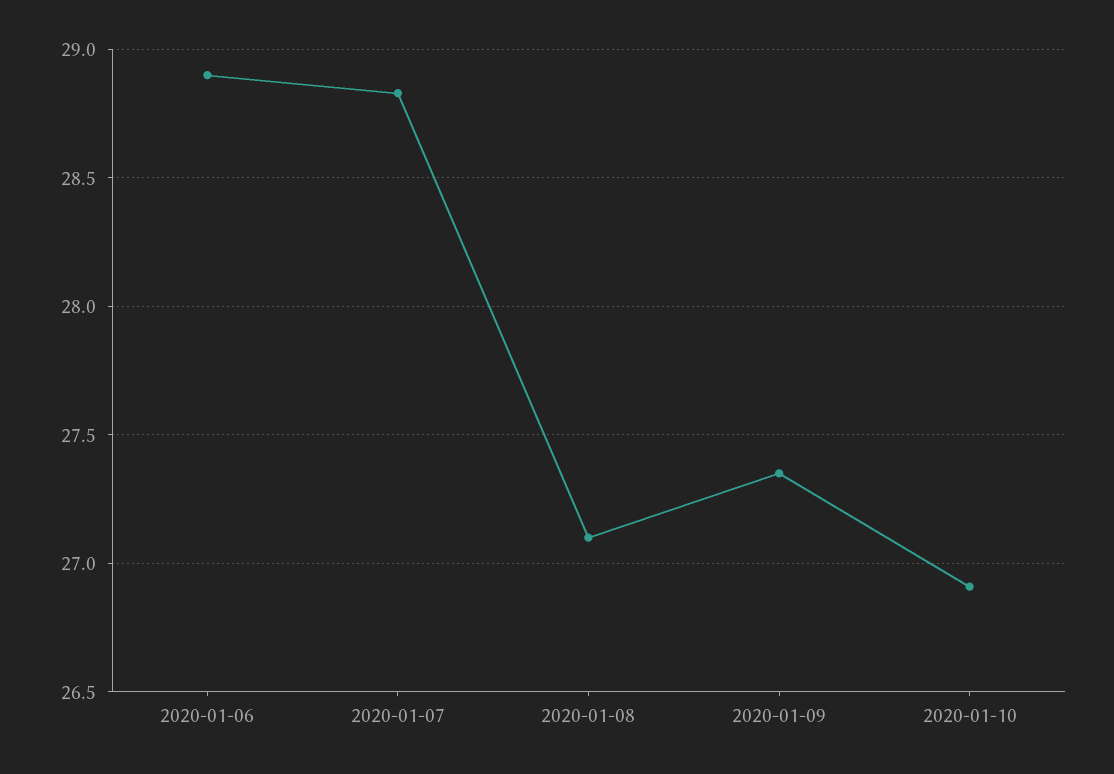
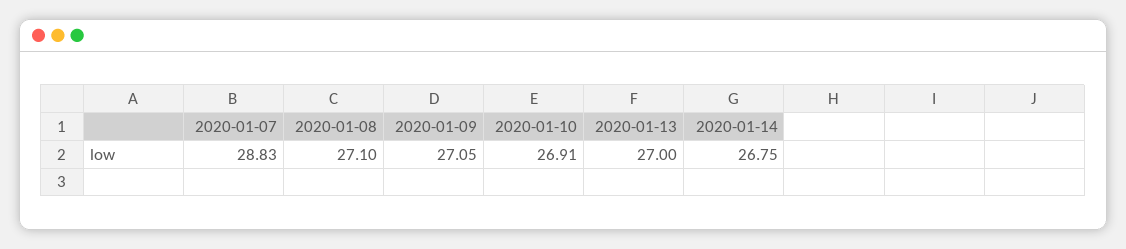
2020-01-06: 28.9 -> none
2020-01-09: 27.35 -> 27.05
2020-01-13: none -> 27
2020-01-14: none -> 26.75

